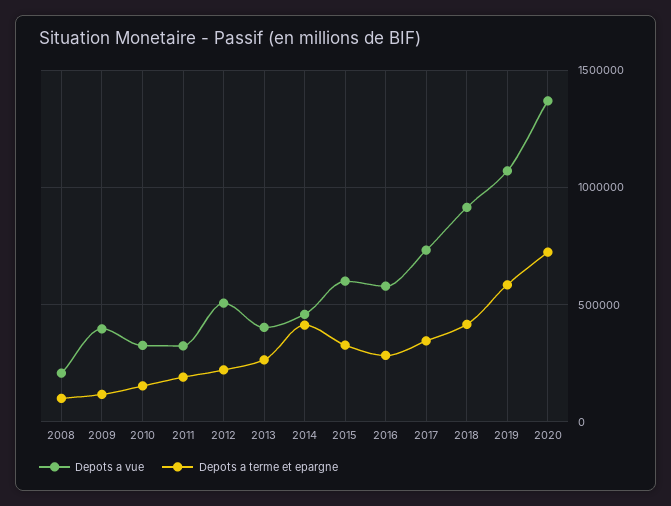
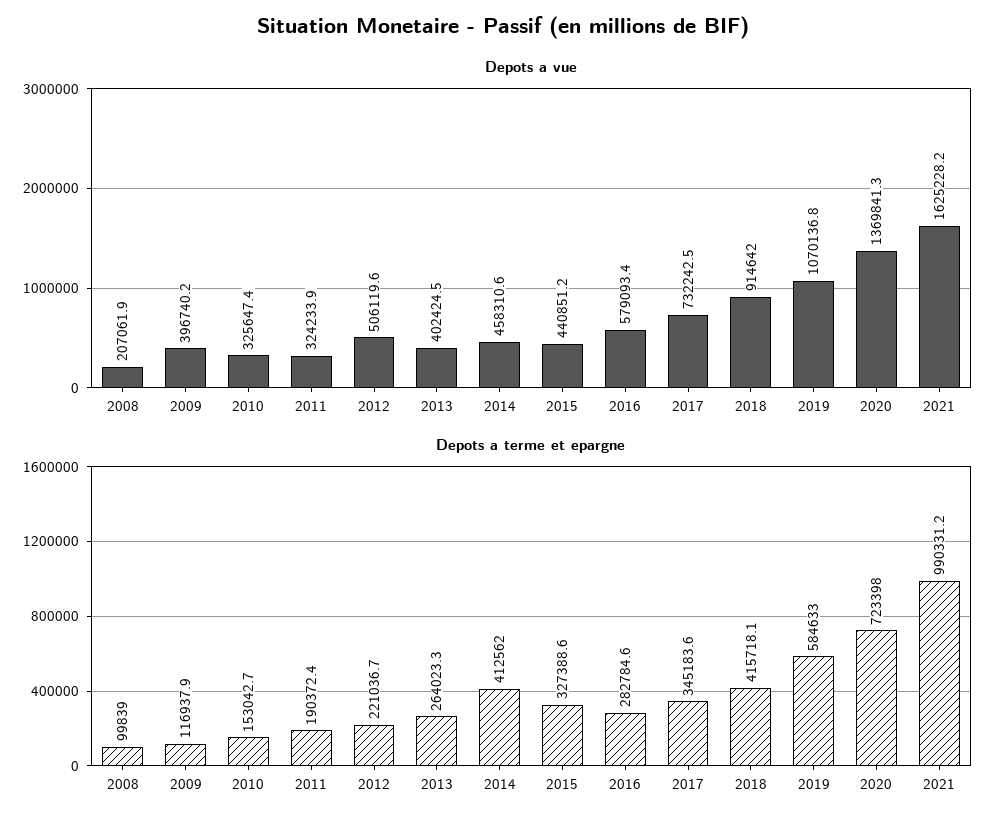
Depots a vue, 2015: 600000 -> 440851.2
Depots a vue, 2021: none -> 1625228.2
Depots a terme et epargne, 2021: none -> 990331.2

